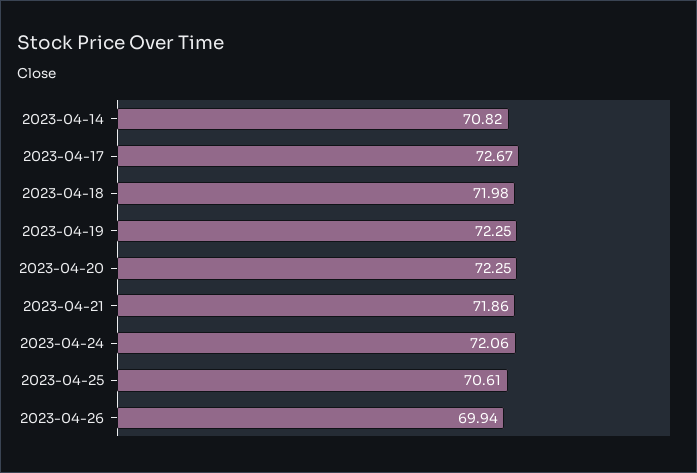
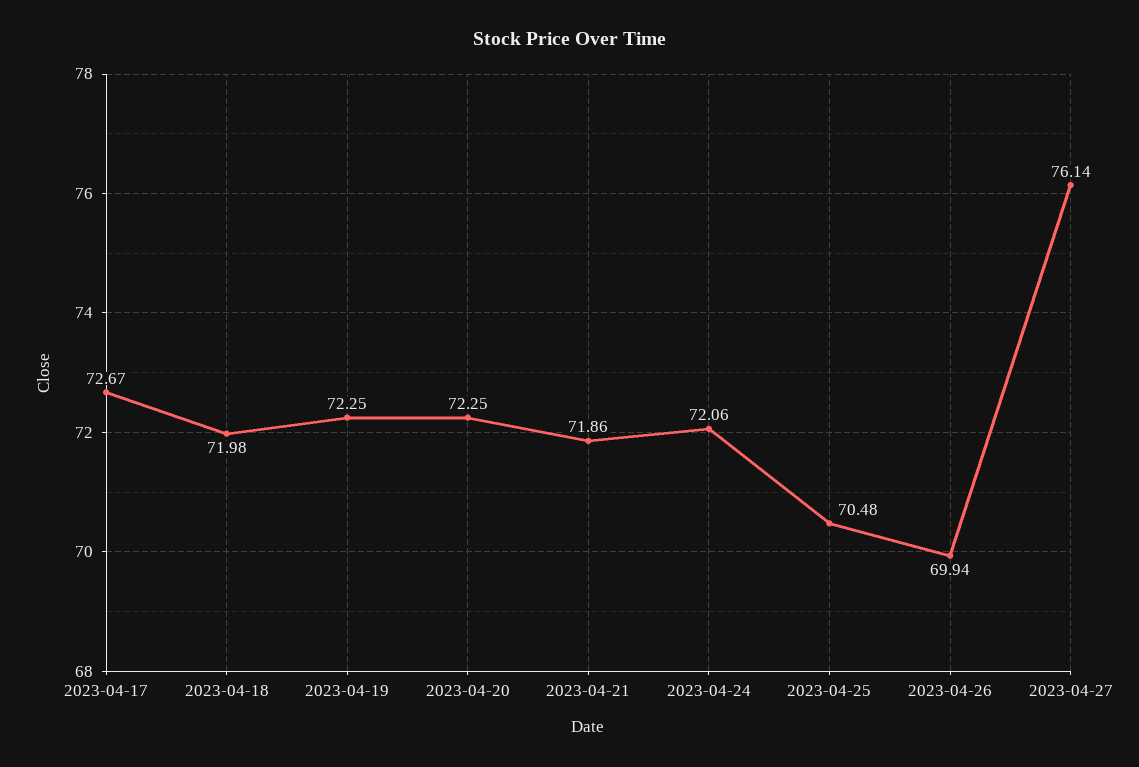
2023-04-14: 70.82 -> none
2023-04-25: 70.61 -> 70.48
2023-04-27: none -> 76.14

